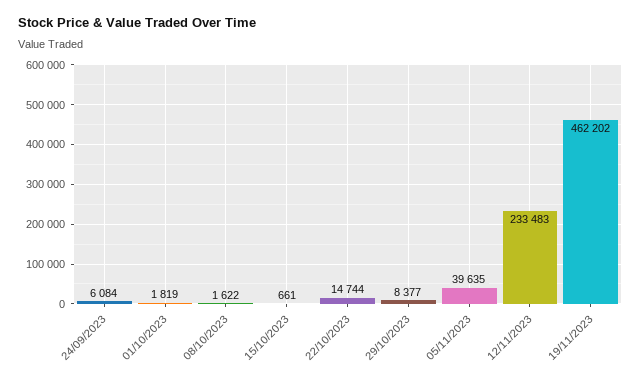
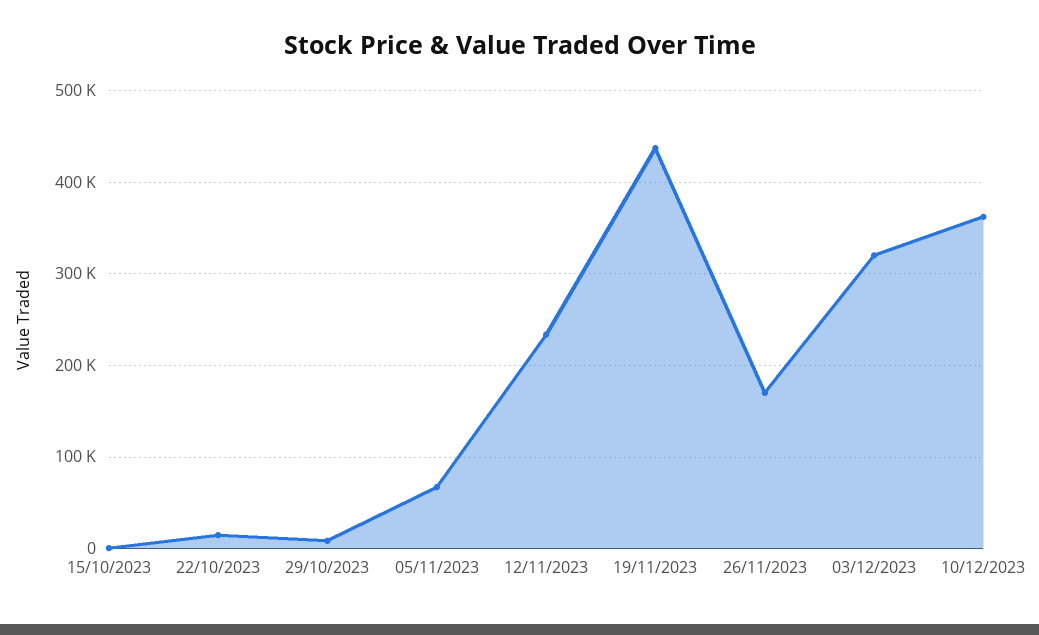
24/09/2023: 6084 -> none
01/10/2023: 1819 -> none
08/10/2023: 1622 -> none
05/11/2023: 39635 -> 70000
19/11/2023: 462202 -> 440000
26/11/2023: none -> 170000
03/12/2023: none -> 320000
10/12/2023: none -> 360000

